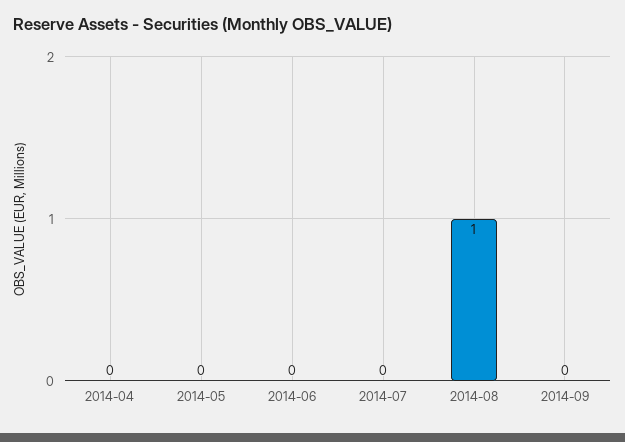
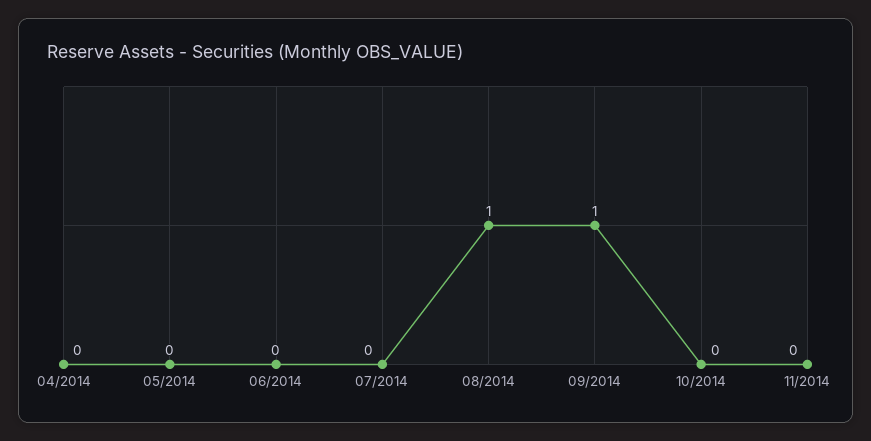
2014-09: 0 -> 1
10/2014: none -> 0
11/2014: none -> 0

